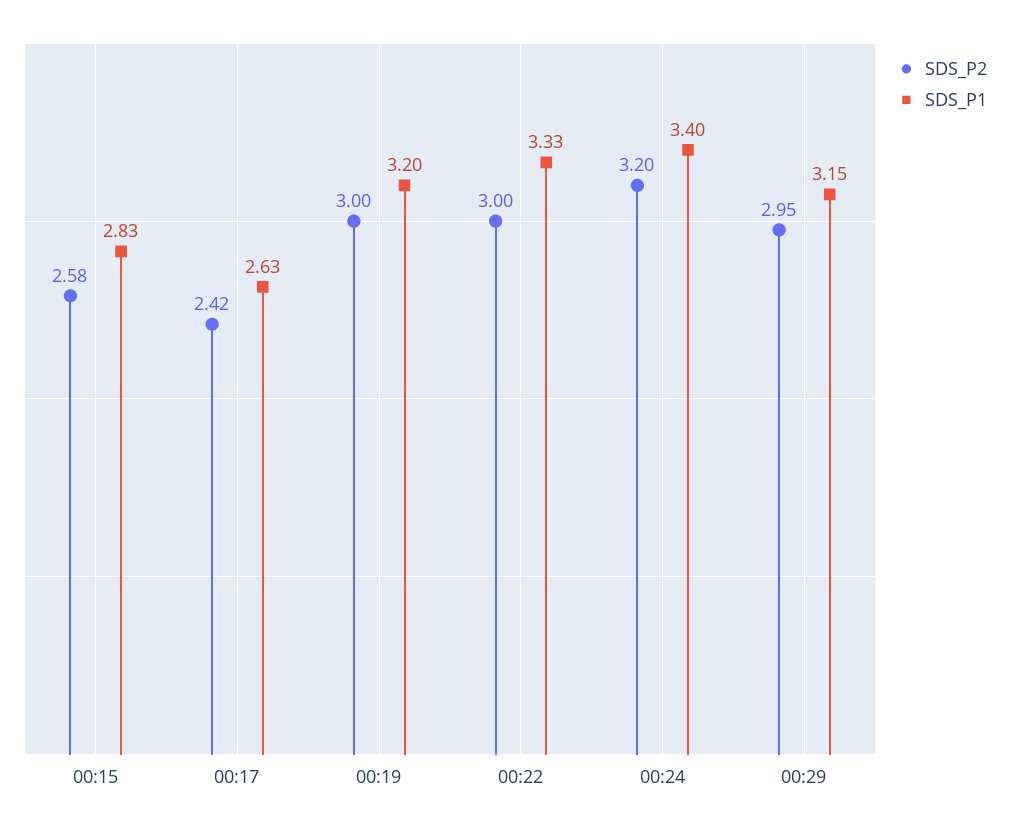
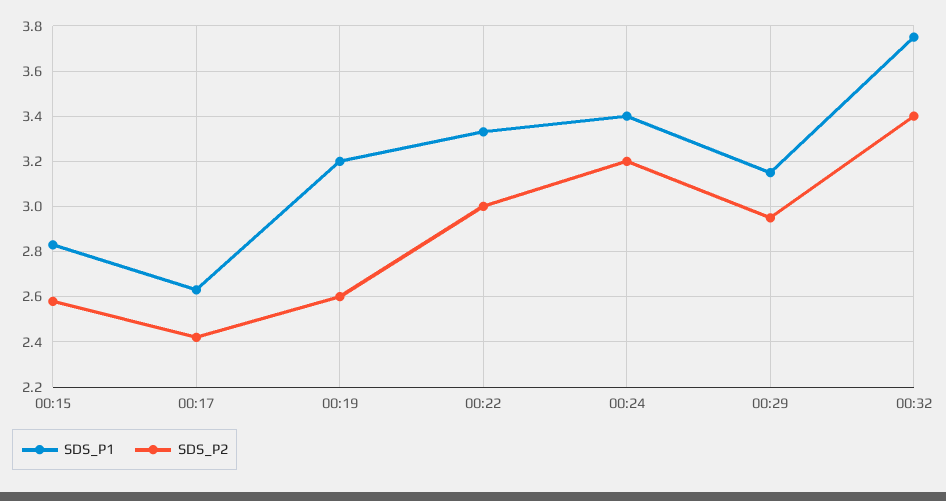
SDS_P2, 00:19: 3 -> 2.6
SDS_P1, 00:32: none -> 3.75
SDS_P2, 00:32: none -> 3.4

